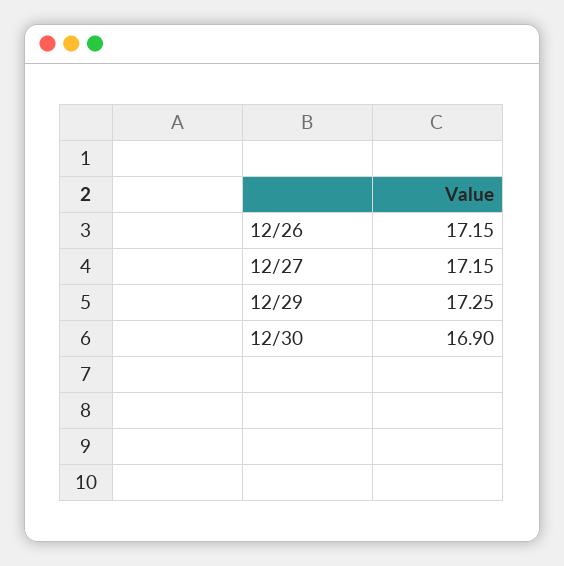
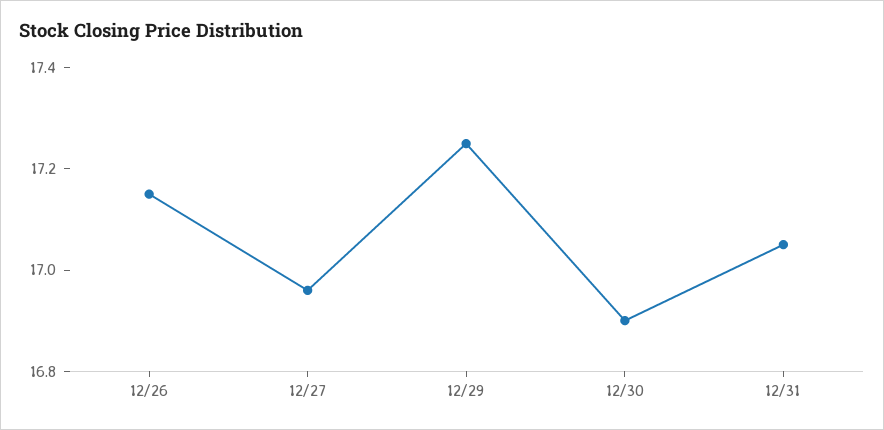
12/27: 17.15 -> 16.95
12/31: none -> 17.05

